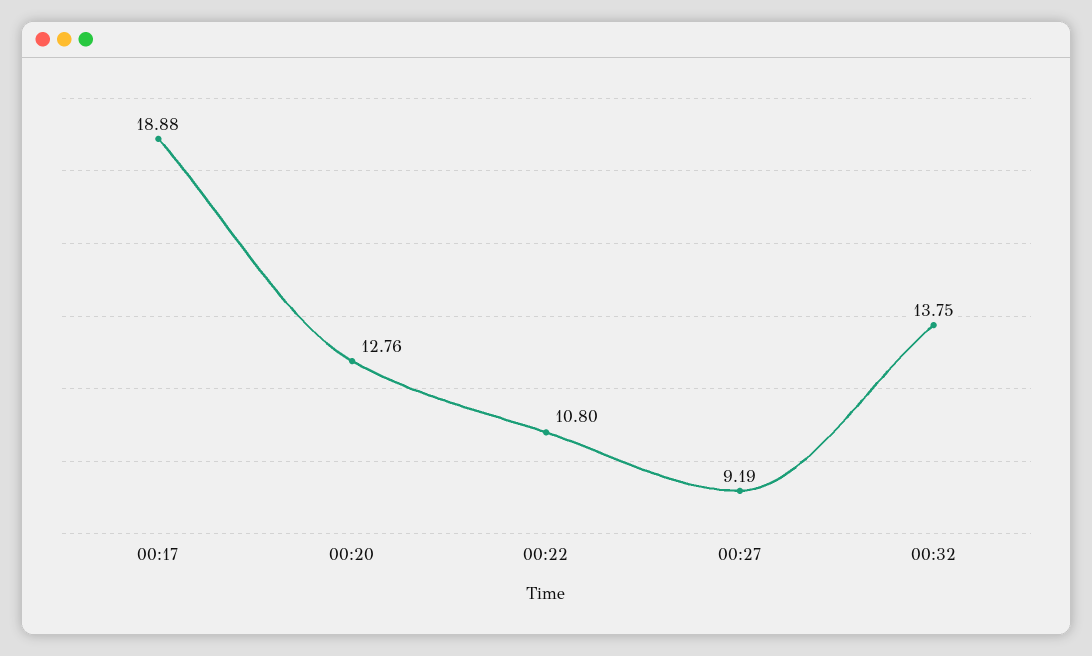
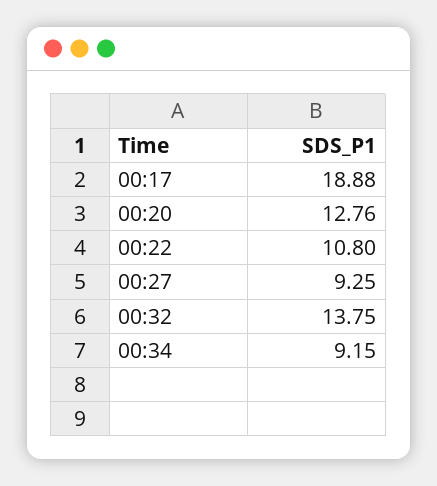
00:27: 9.19 -> 9.25
00:34: none -> 9.15

